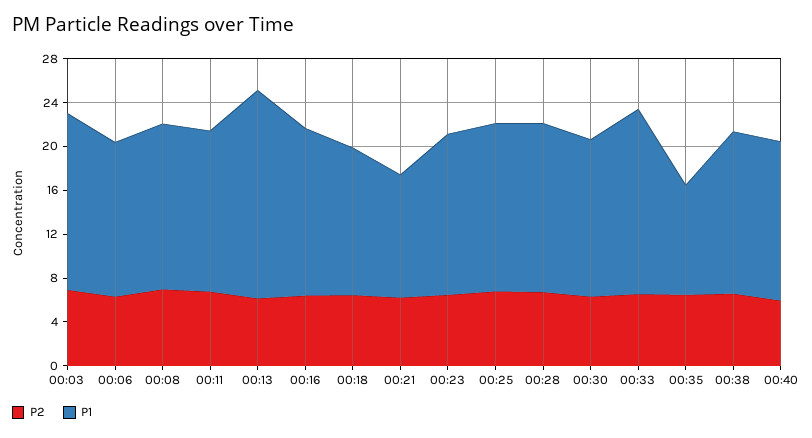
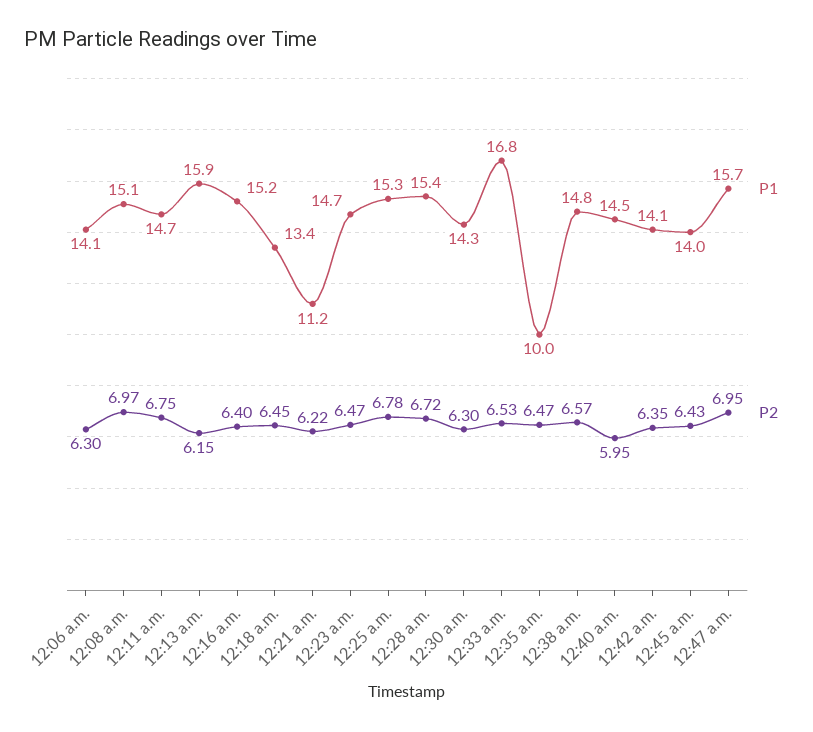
P2, 00:03: 7 -> none
P1, 00:03: 16 -> none
P1, 00:13: 19 -> 15.9
P1, 12:42 a.m.: none -> 14.1
P2, 12:42 a.m.: none -> 6.35
P1, 12:45 a.m.: none -> 14
P2, 12:45 a.m.: none -> 6.43
P1, 12:47 a.m.: none -> 15.7
P2, 12:47 a.m.: none -> 6.95

